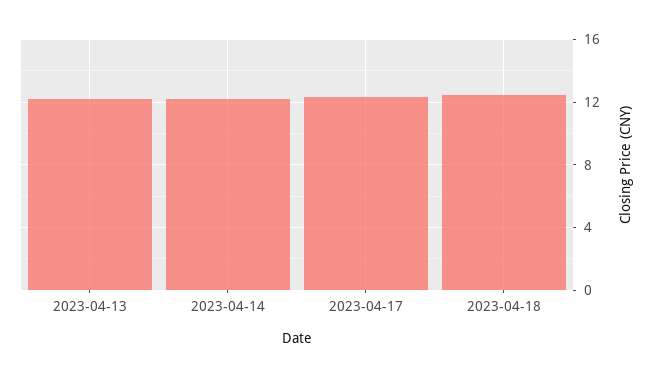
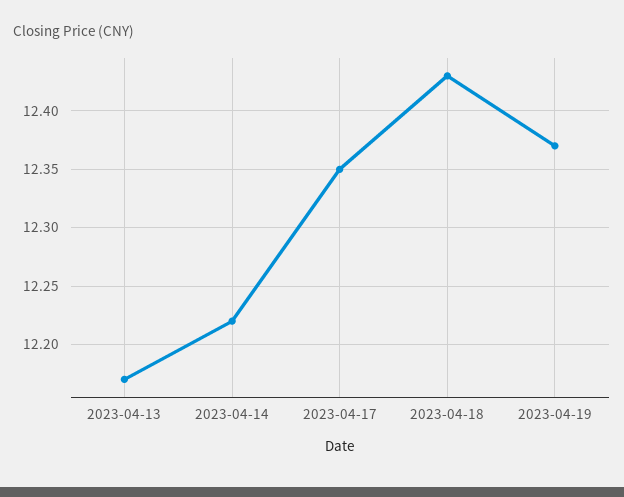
2023-04-19: none -> 12.37

